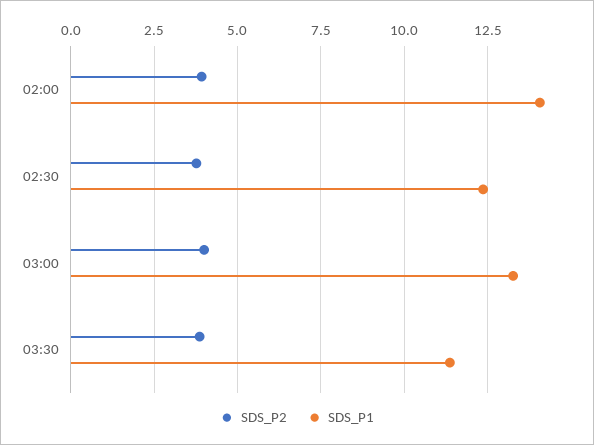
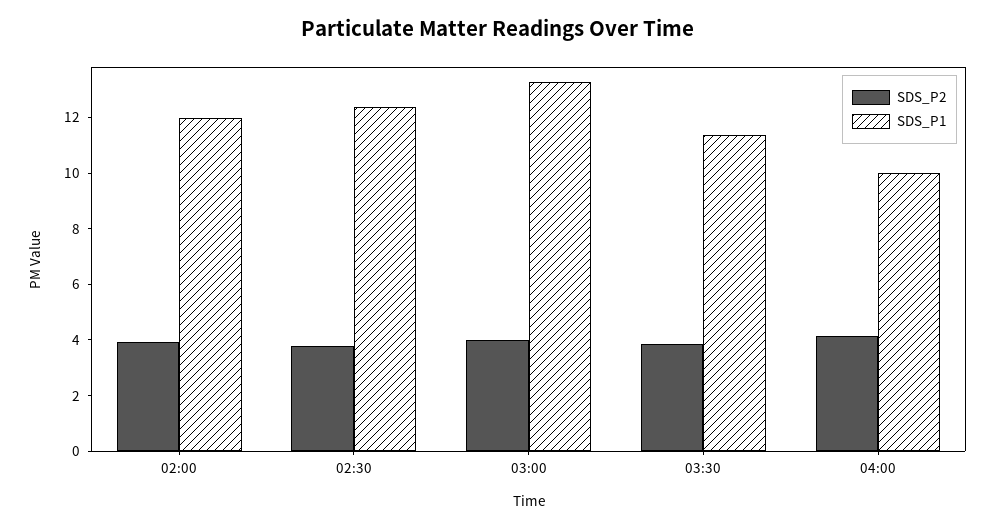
SDS_P1, 02:00: 14 -> 12
SDS_P2, 04:00: none -> 4
SDS_P1, 04:00: none -> 10

